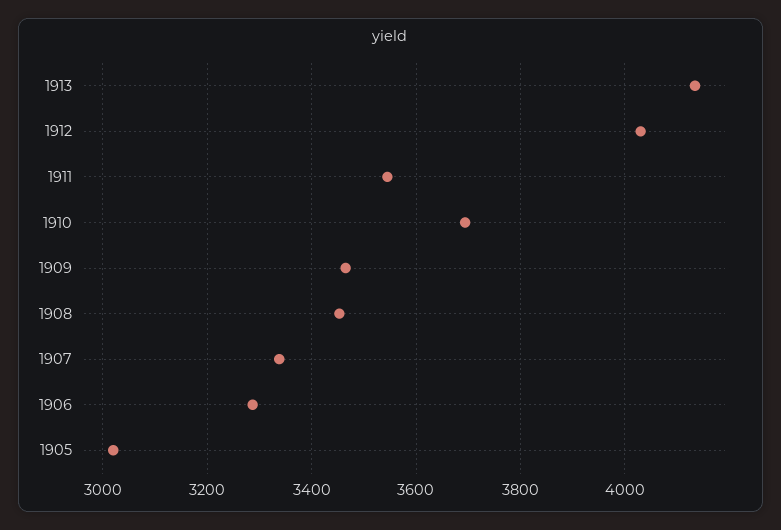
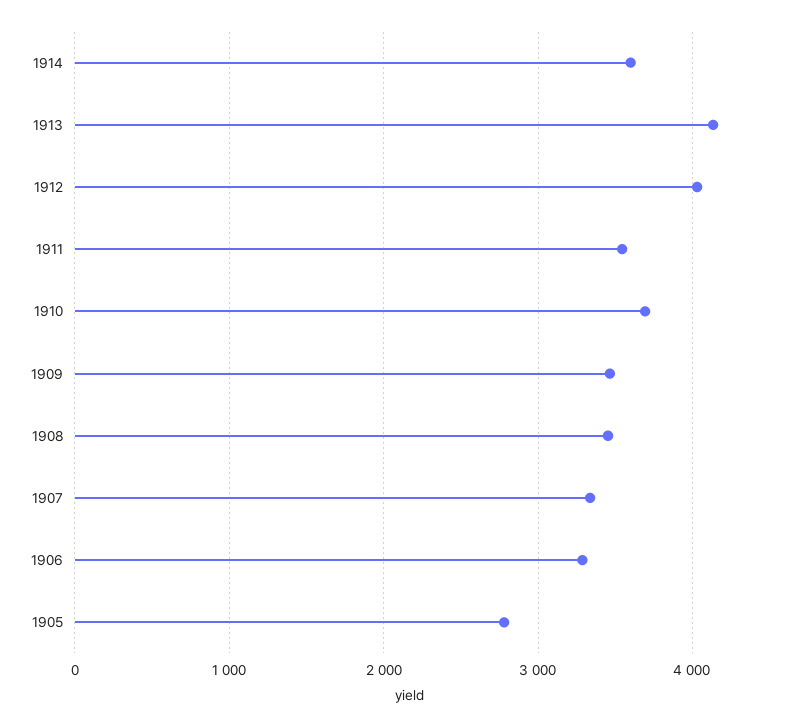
1905: 3020 -> 2800
1914: none -> 3600

